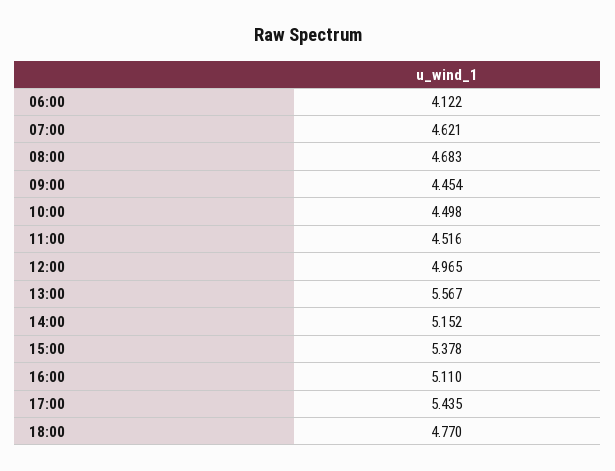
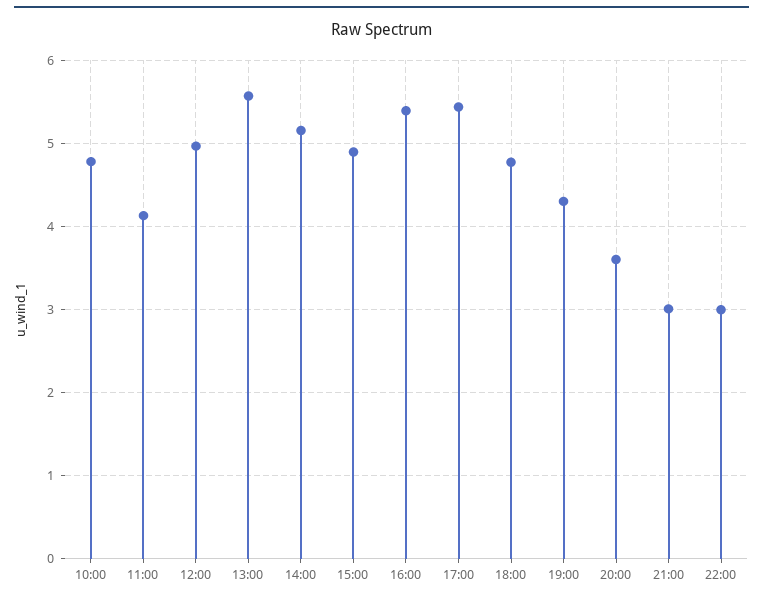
06:00: 4.122 -> none
07:00: 4.621 -> none
08:00: 4.683 -> none
09:00: 4.454 -> none
10:00: 4.498 -> 4.8
11:00: 4.516 -> 4.1
15:00: 5.378 -> 4.9
16:00: 5.11 -> 5.4
19:00: none -> 4.3
20:00: none -> 3.6
21:00: none -> 3
22:00: none -> 3

